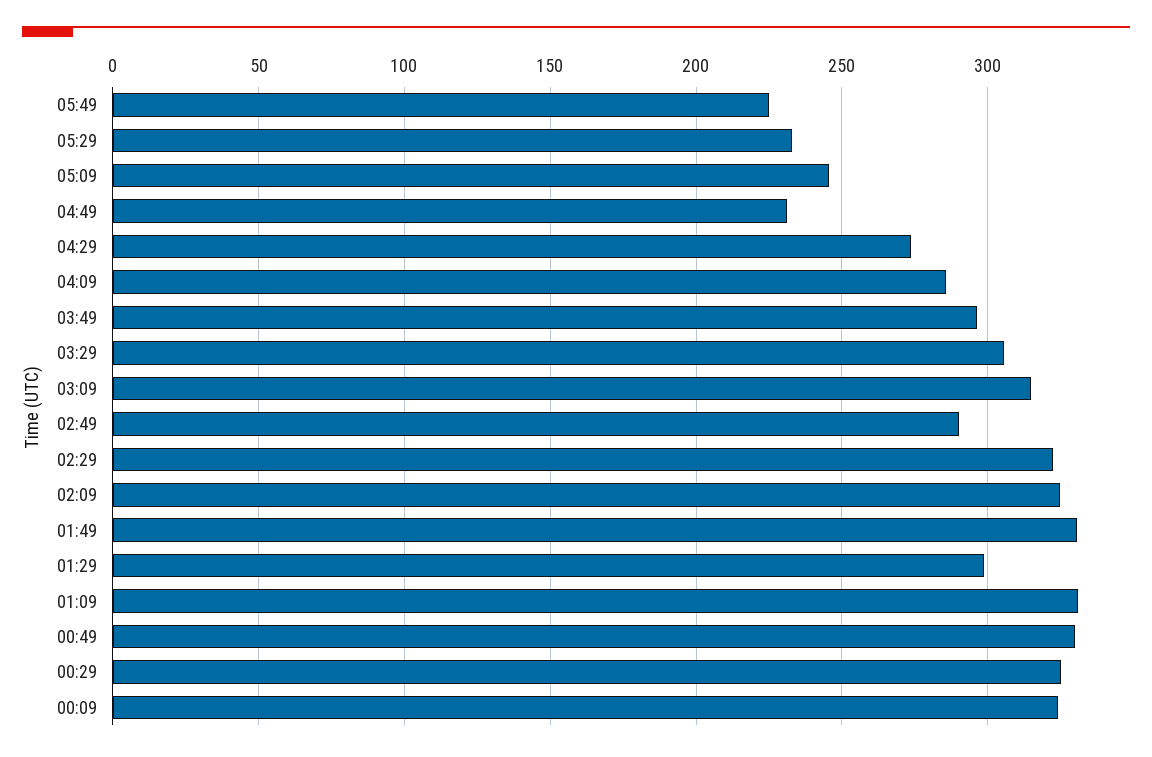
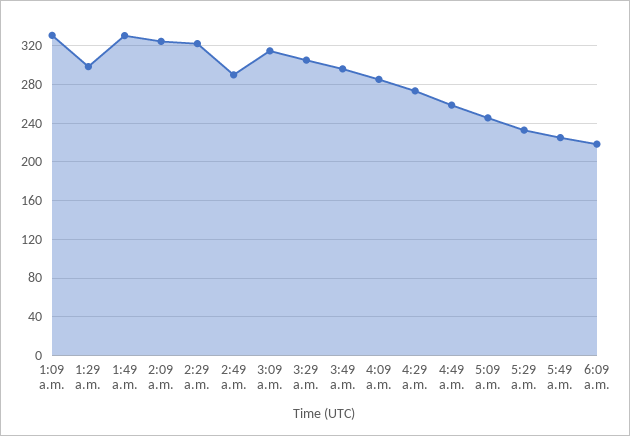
04:49: 230 -> 260
00:49: 330 -> none
00:29: 325 -> none
00:09: 325 -> none
6:09 a.m.: none -> 220

